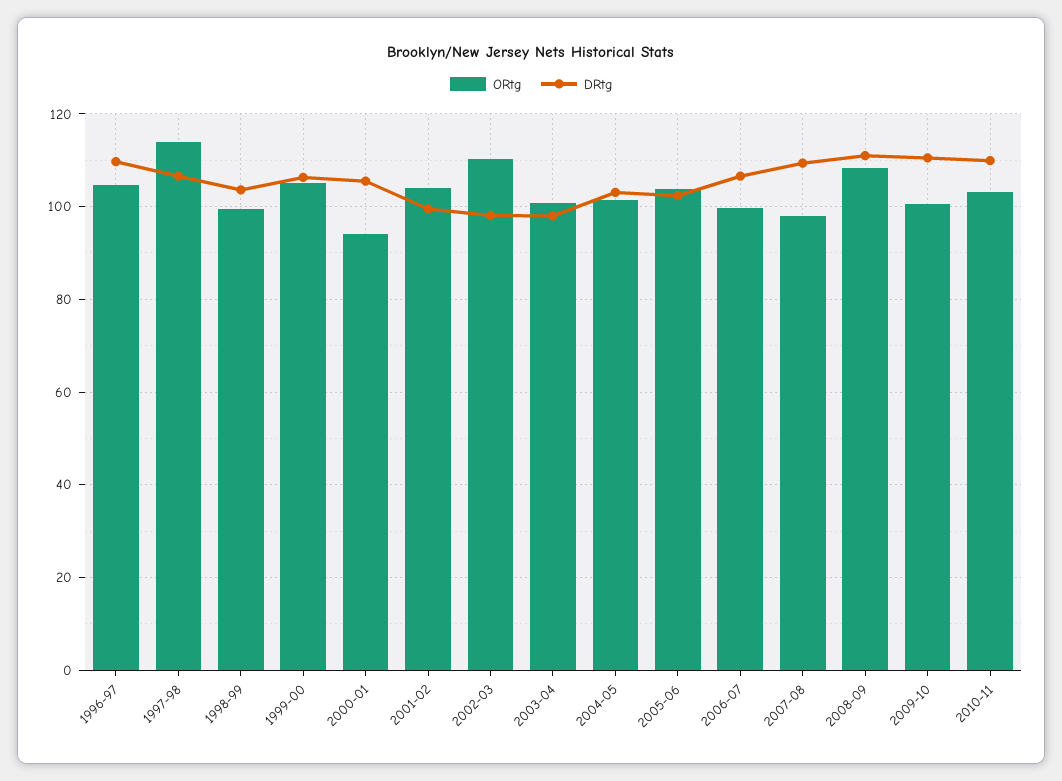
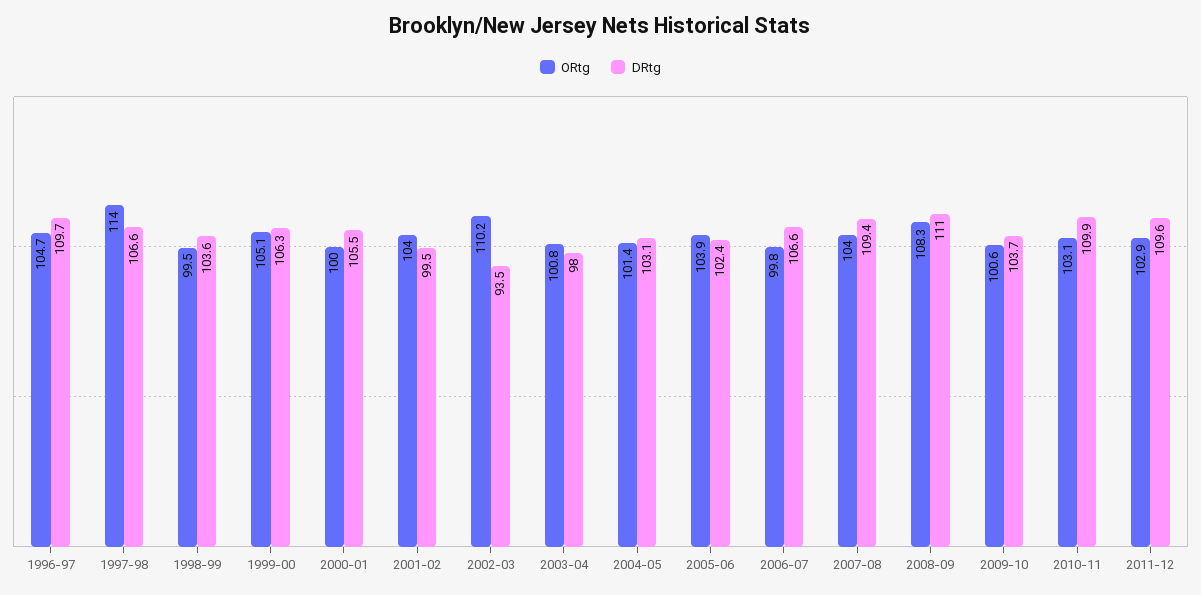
ORtg, 2000-01: 94 -> 100
DRtg, 2002-03: 98 -> 93.5
ORtg, 2007-08: 98 -> 104
DRtg, 2009-10: 110 -> 103.7
ORtg, 2011-12: none -> 102.9
DRtg, 2011-12: none -> 109.6

